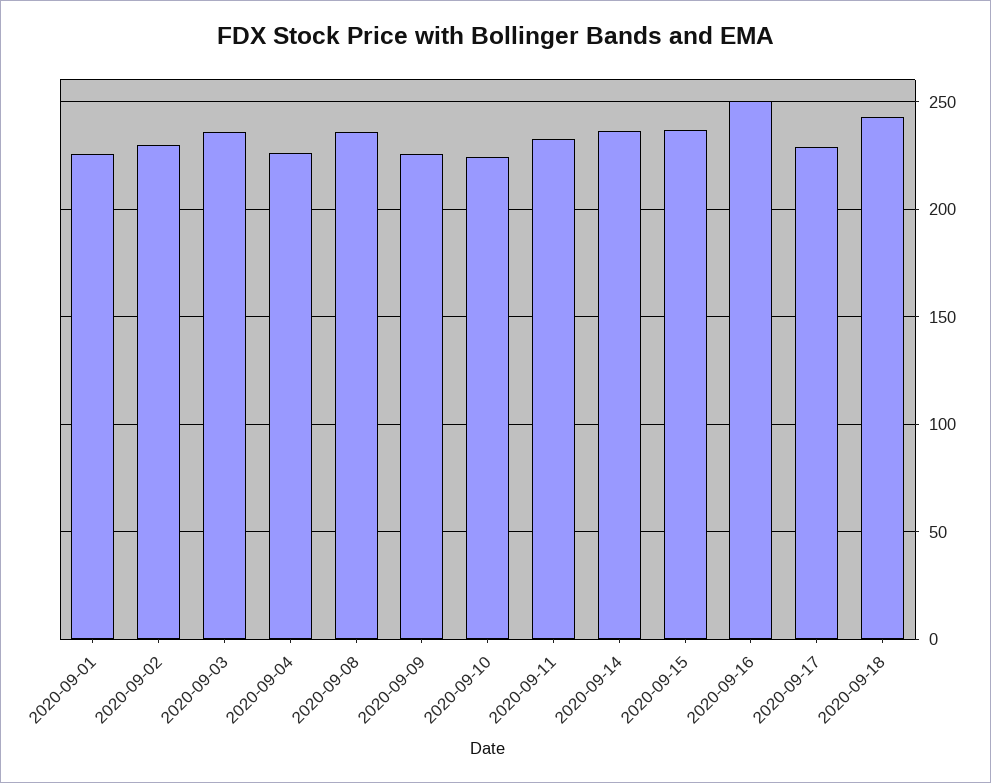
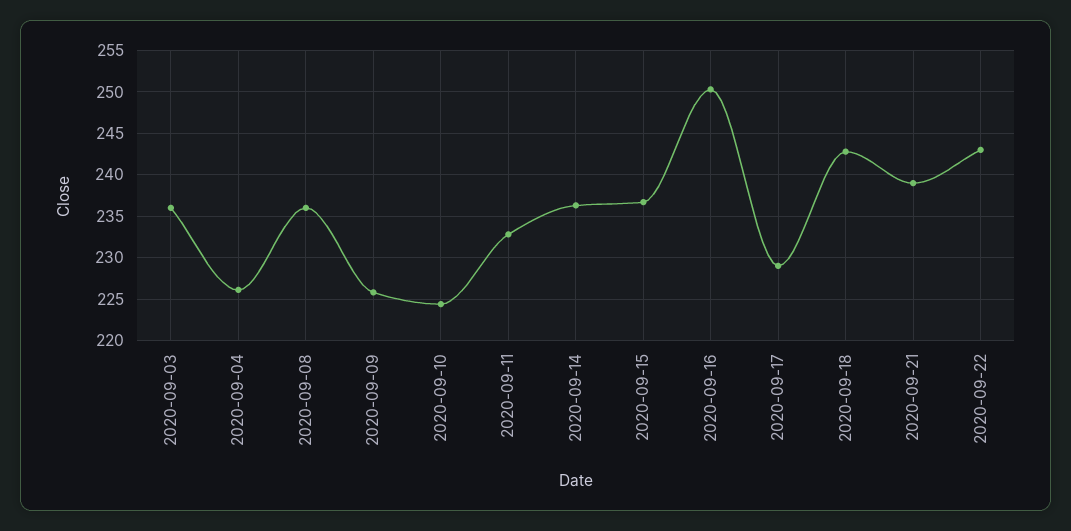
2020-09-01: 225 -> none
2020-09-02: 230 -> none
2020-09-21: none -> 239
2020-09-22: none -> 243

